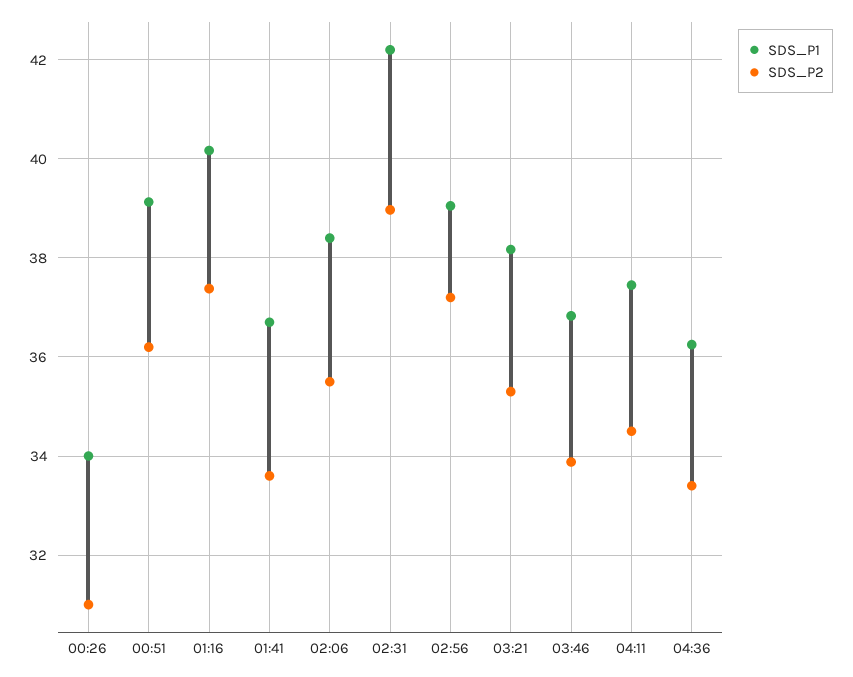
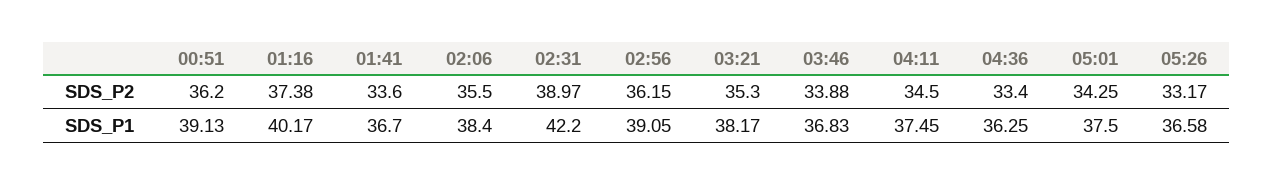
SDS_P1, 00:26: 34 -> none
SDS_P2, 00:26: 31 -> none
SDS_P2, 02:56: 37.2 -> 36.15
SDS_P2, 05:01: none -> 34.25
SDS_P2, 05:26: none -> 33.17
SDS_P1, 05:01: none -> 37.5
SDS_P1, 05:26: none -> 36.58

